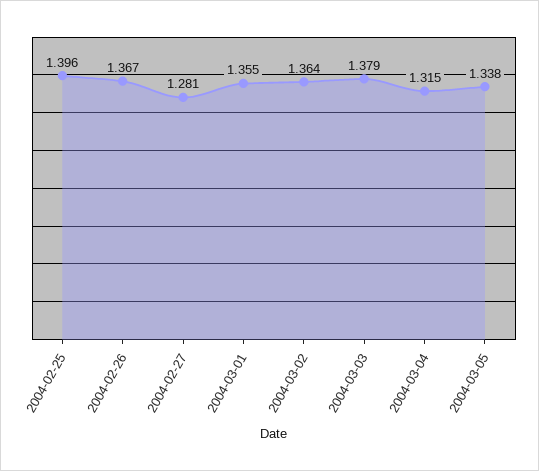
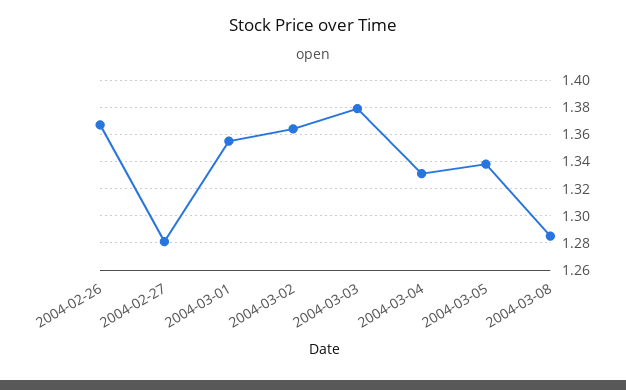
2004-02-25: 1.396 -> none
2004-03-04: 1.315 -> 1.33
2004-03-08: none -> 1.285

